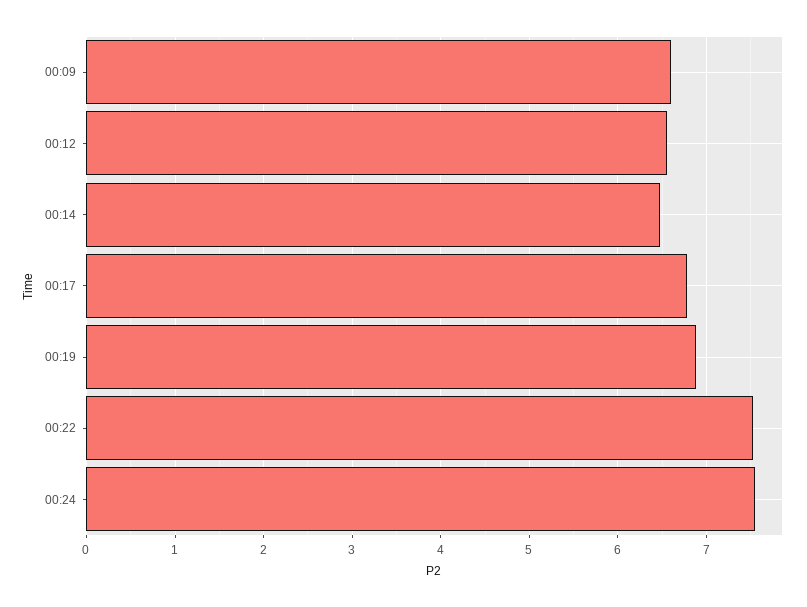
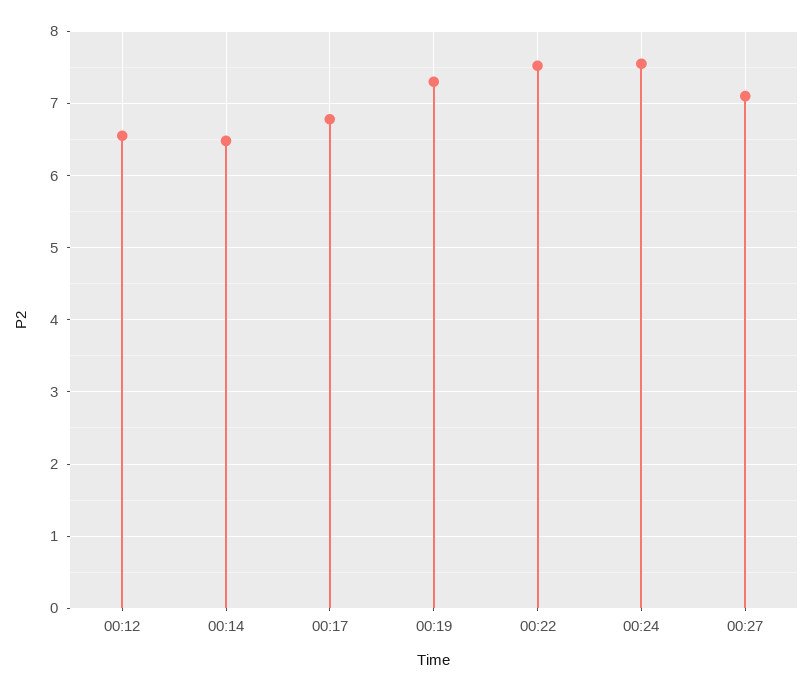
00:09: 6.6 -> none
00:19: 6.9 -> 7.3
00:27: none -> 7.1

